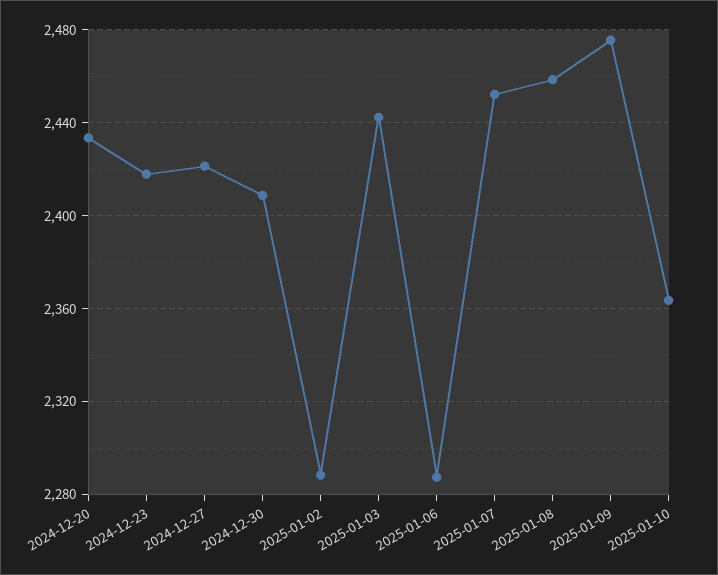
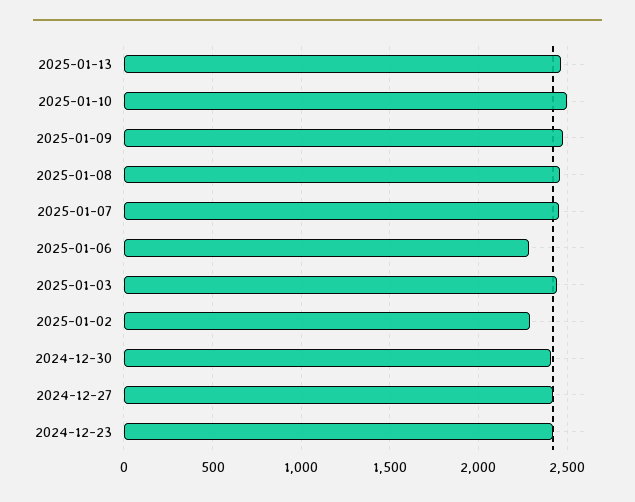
2024-12-20: 2435 -> none
2025-01-10: 2365 -> 2500
2025-01-13: none -> 2450

